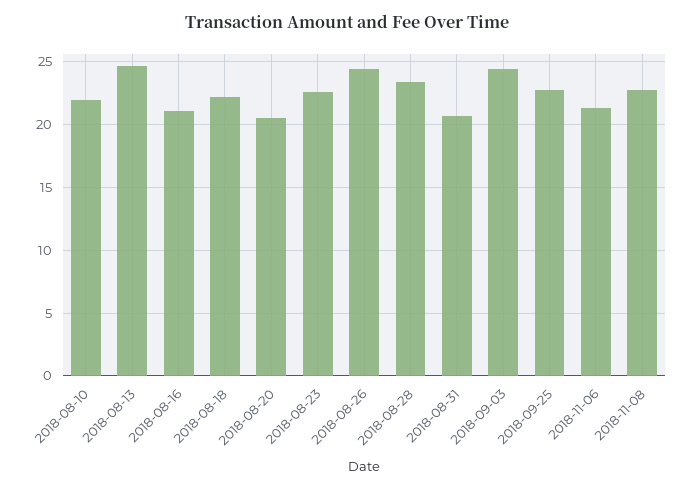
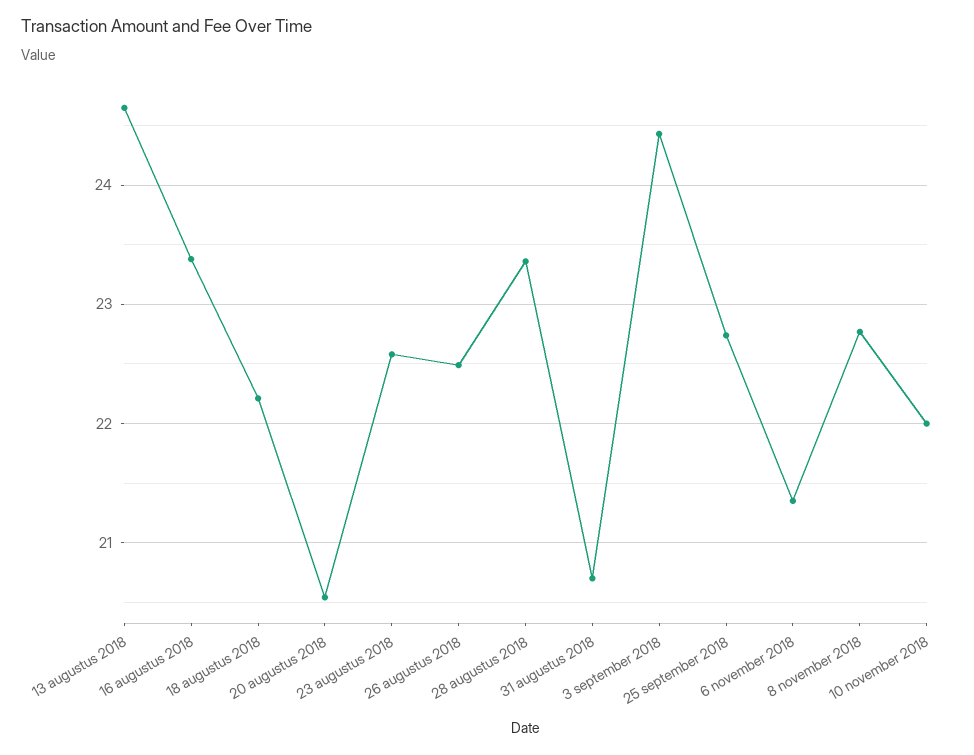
2018-08-10: 22 -> none
2018-08-16: 21 -> 23.4
2018-08-26: 24.5 -> 22.5
10 november 2018: none -> 22

